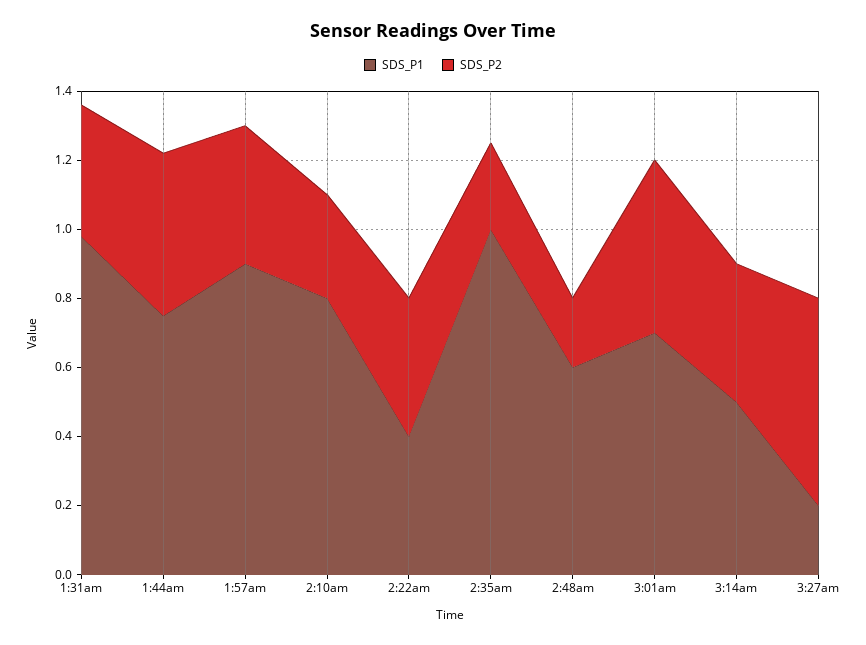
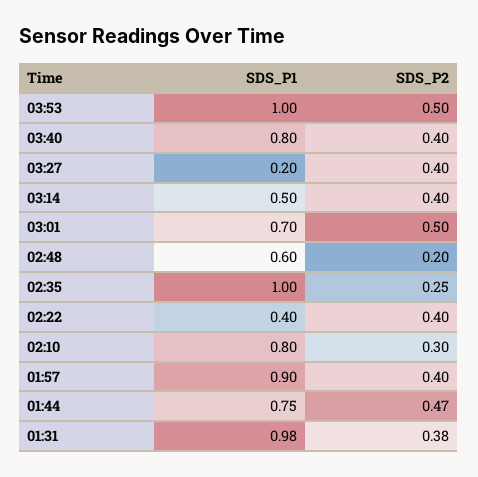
SDS_P2, 3:27am: 0.6 -> 0.4
SDS_P1, 03:53: none -> 1
SDS_P2, 03:53: none -> 0.5
SDS_P1, 03:40: none -> 0.8
SDS_P2, 03:40: none -> 0.4

